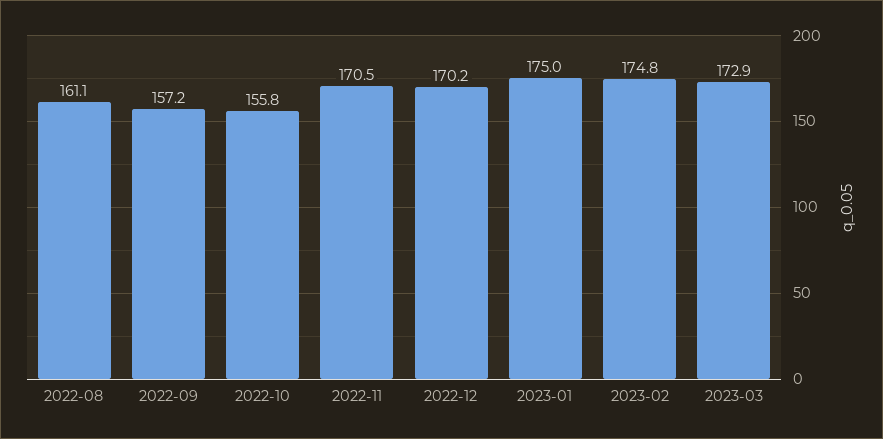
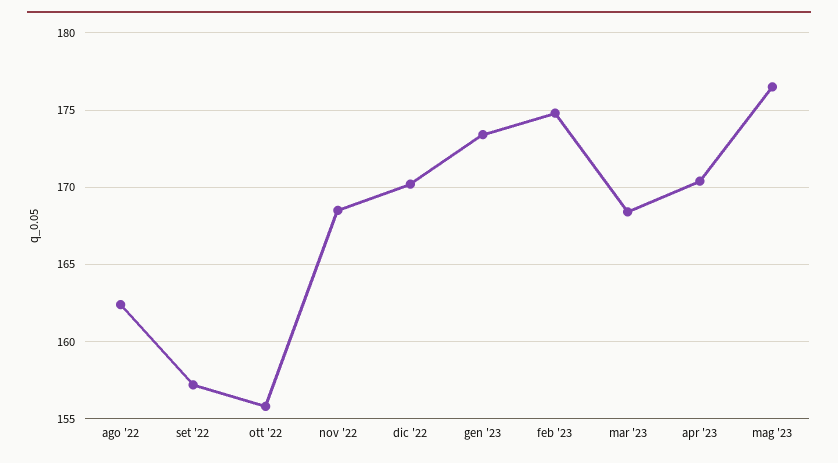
2022-08: 161.1 -> 162.5
2022-11: 170.5 -> 168.5
2023-01: 175 -> 173.5
2023-03: 172.9 -> 168.5
apr '23: none -> 170.5
mag '23: none -> 176.5

